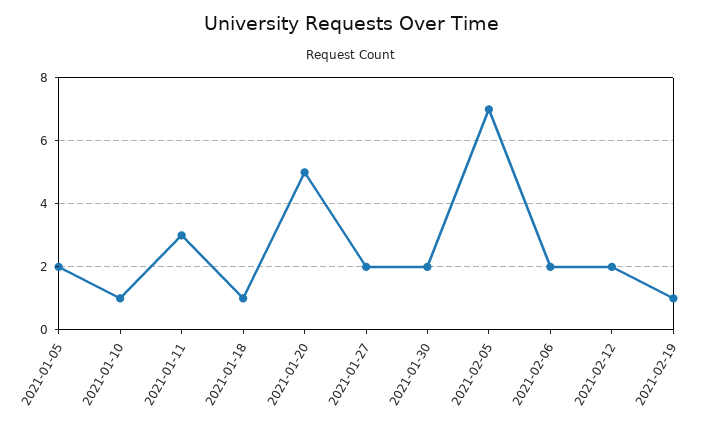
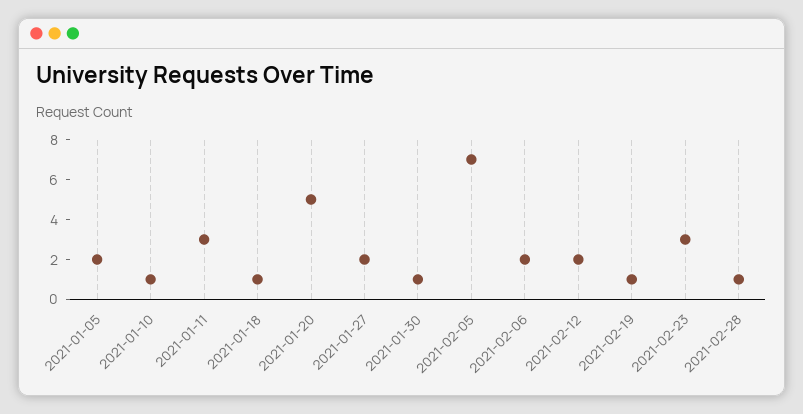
2021-01-30: 2 -> 1
2021-02-23: none -> 3
2021-02-28: none -> 1

